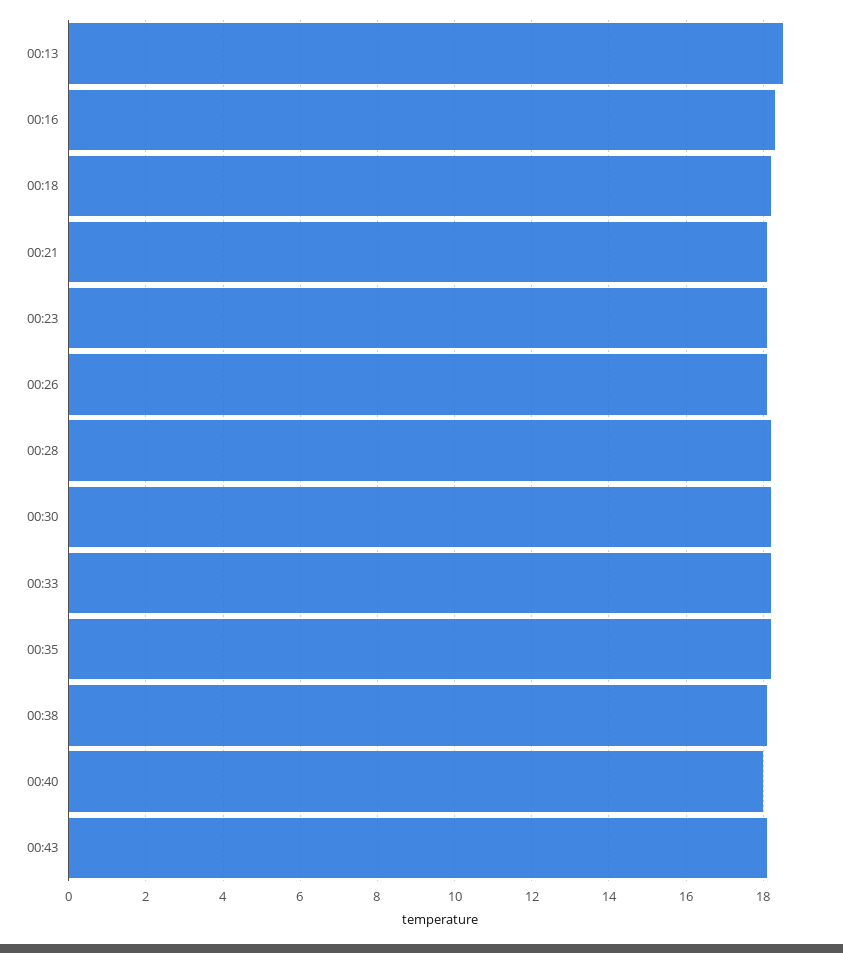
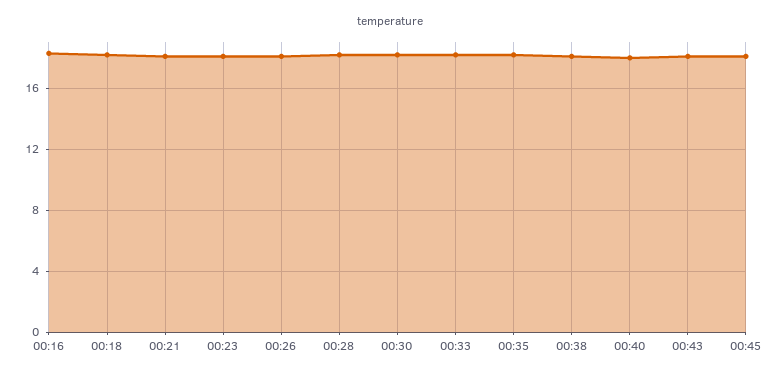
00:13: 18.5 -> none
00:45: none -> 18

